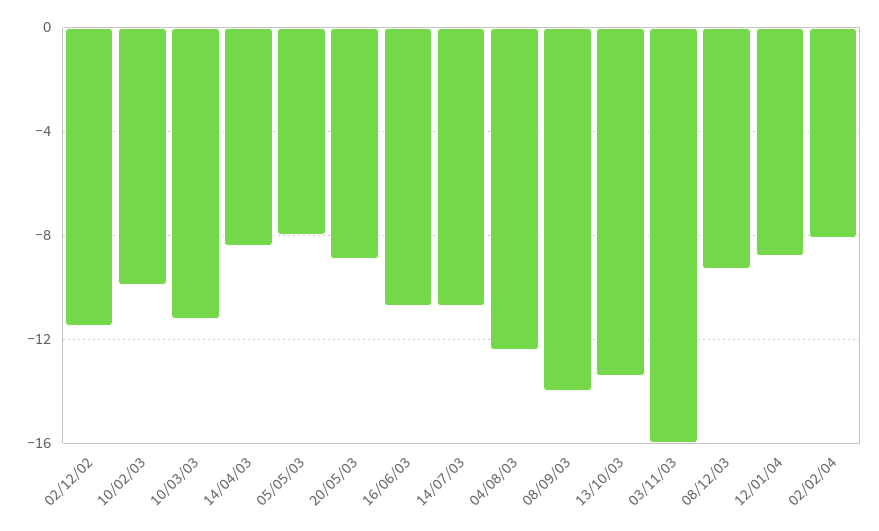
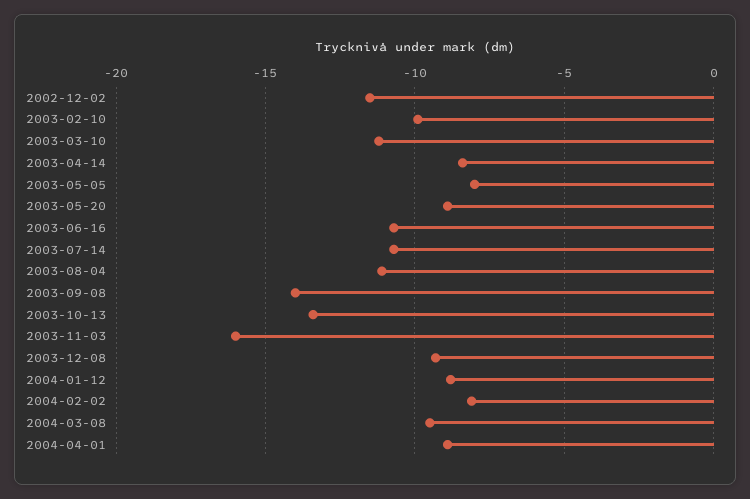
04/08/03: -12.5 -> -11
2004-03-08: none -> -9.5
2004-04-01: none -> -9

